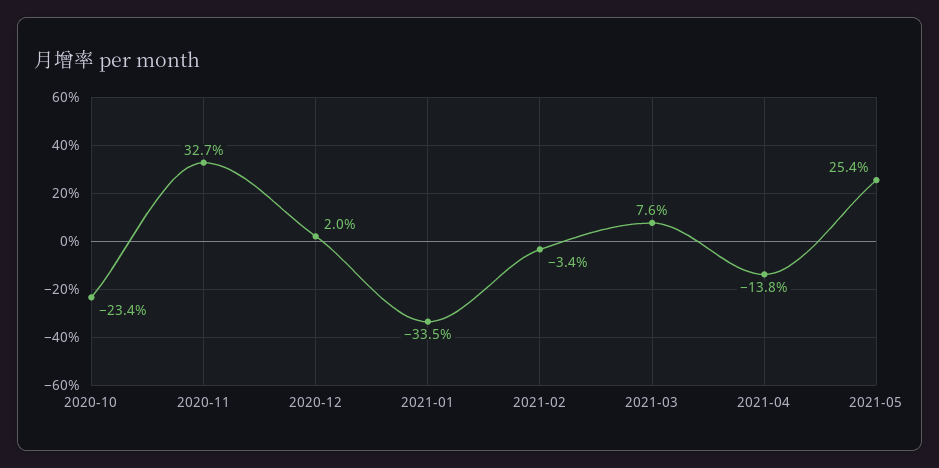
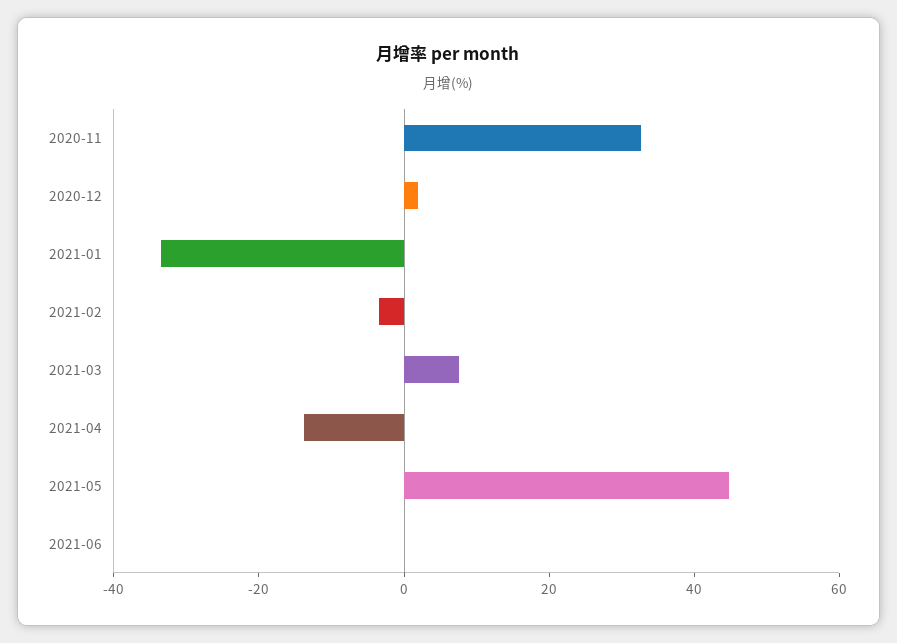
2020-10: -23.4 -> none
2021-05: 25.4 -> 45
2021-06: none -> 0

